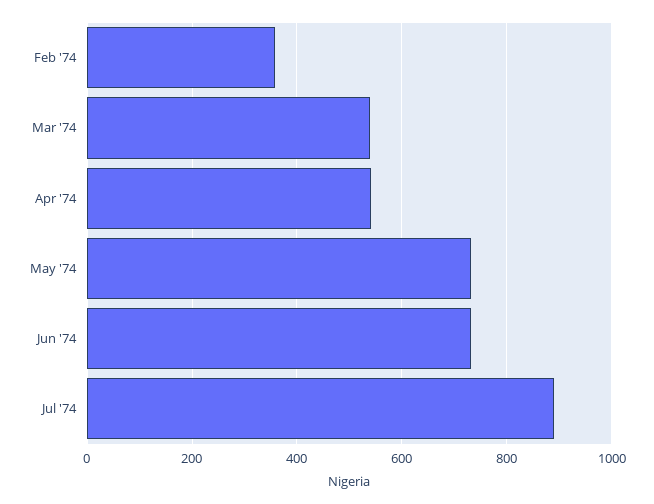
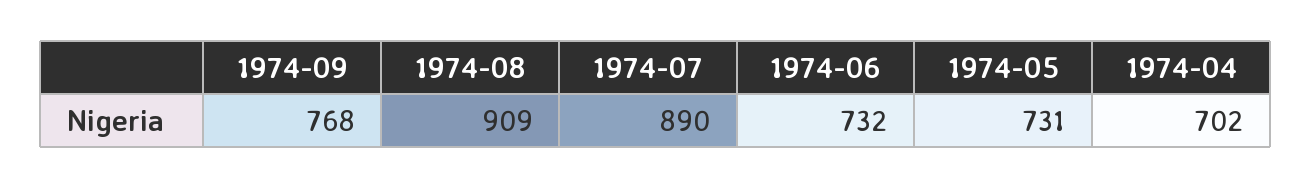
Feb '74: 360 -> none
Mar '74: 540 -> none
Apr '74: 540 -> 702
1974-09: none -> 768
1974-08: none -> 909

